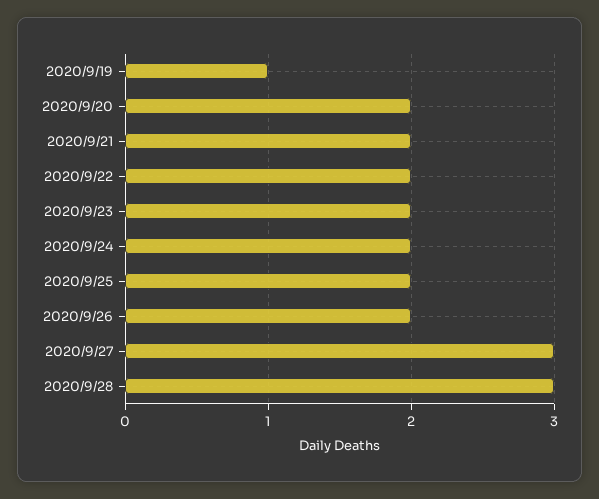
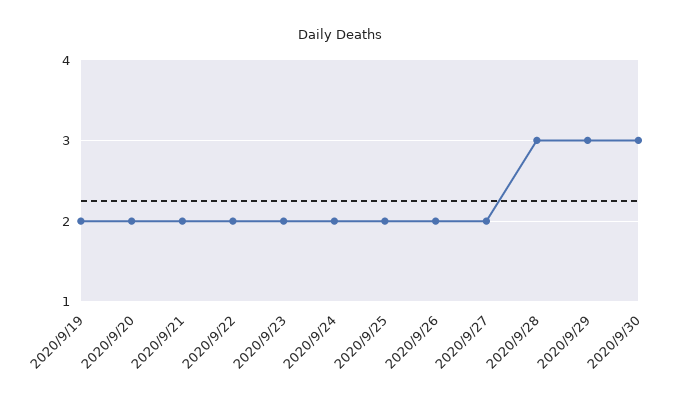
2020/9/19: 1 -> 2
2020/9/27: 3 -> 2
2020/9/29: none -> 3
2020/9/30: none -> 3

